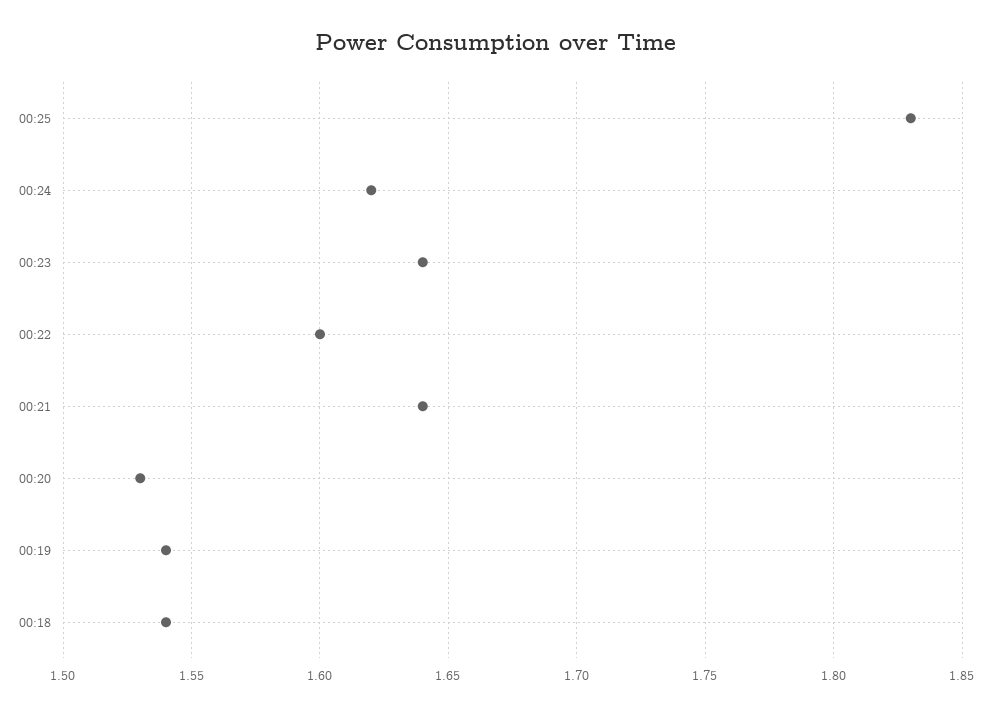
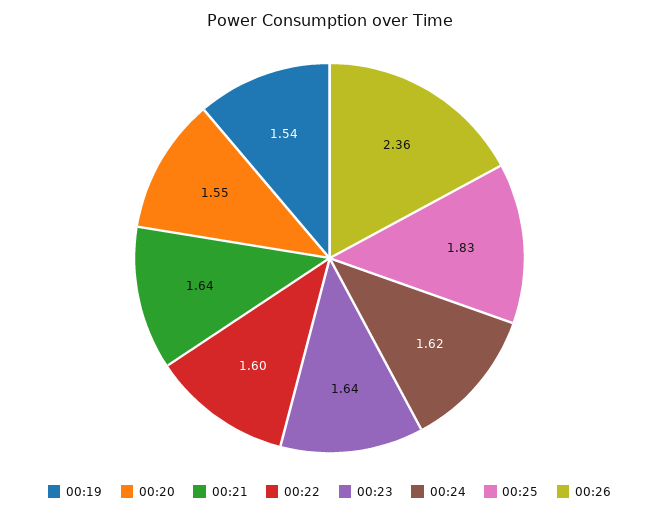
00:20: 1.53 -> 1.55
00:18: 1.54 -> none
00:26: none -> 2.36

